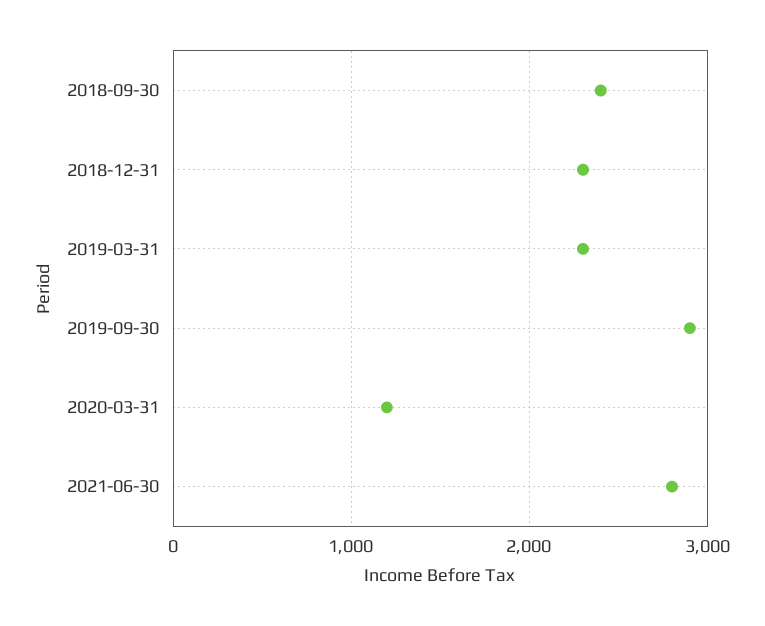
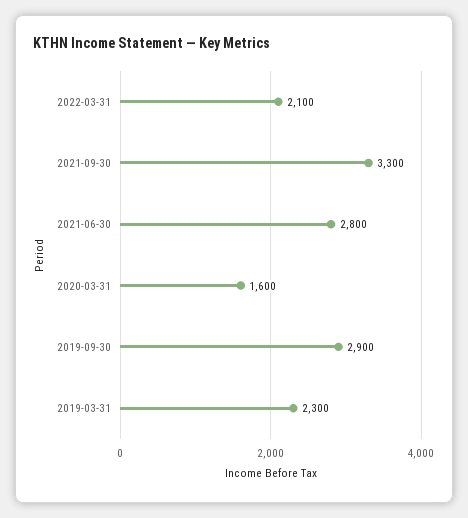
2018-09-30: 2400 -> none
2018-12-31: 2300 -> none
2020-03-31: 1200 -> 1600
2022-03-31: none -> 2100
2021-09-30: none -> 3300

